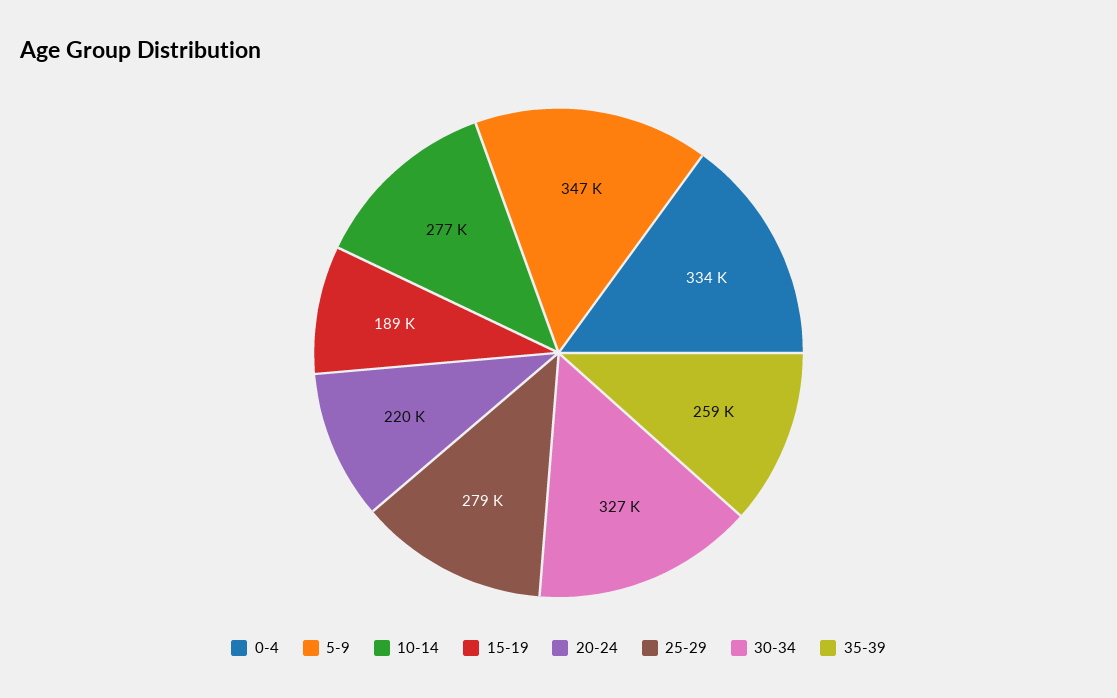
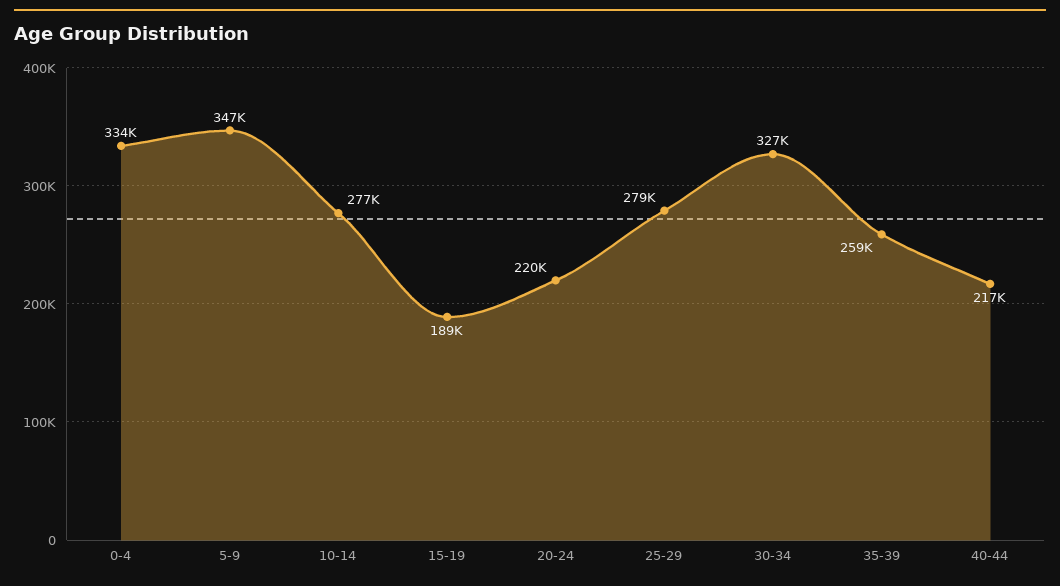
40-44: none -> 217000

